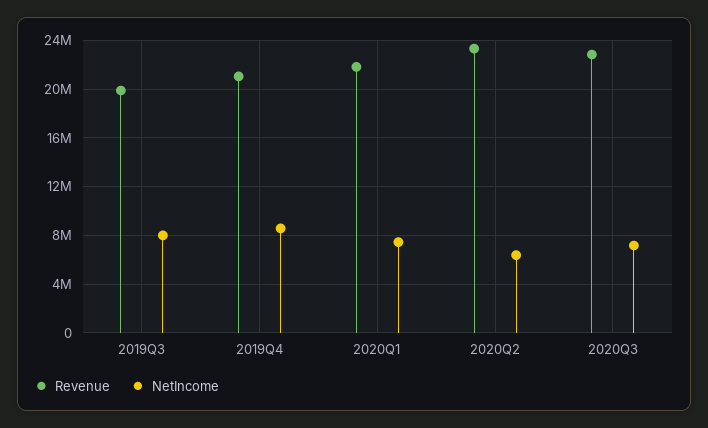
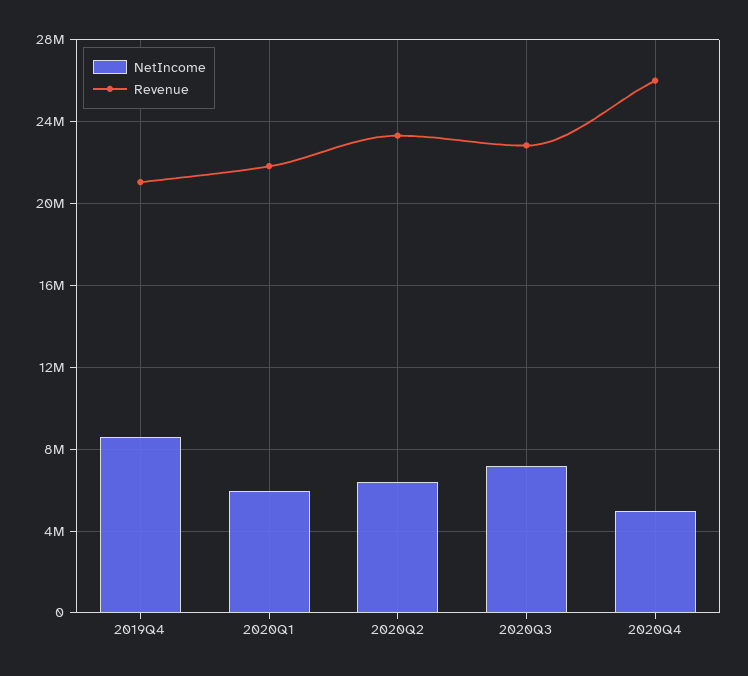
Revenue, 2019Q3: 20000000 -> none
NetIncome, 2019Q3: 8000000 -> none
NetIncome, 2020Q1: 7500000 -> 6000000
NetIncome, 2020Q4: none -> 5000000
Revenue, 2020Q4: none -> 26000000

